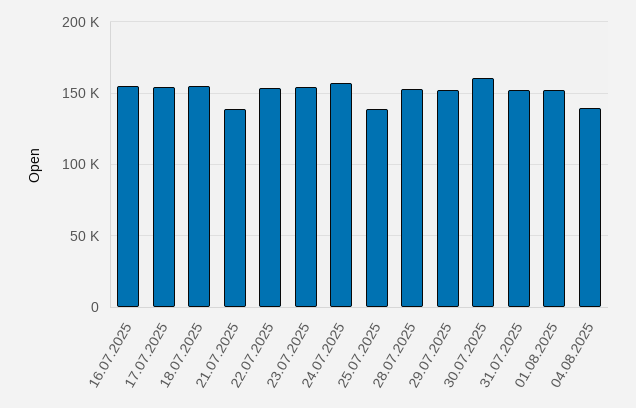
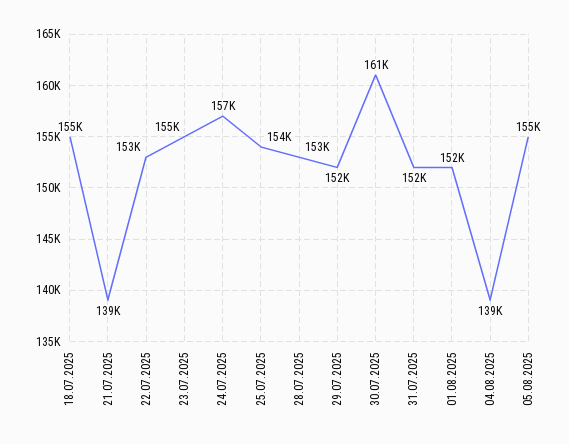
16.07.2025: 155000 -> none
17.07.2025: 155000 -> none
25.07.2025: 140000 -> 154000
05.08.2025: none -> 155000

